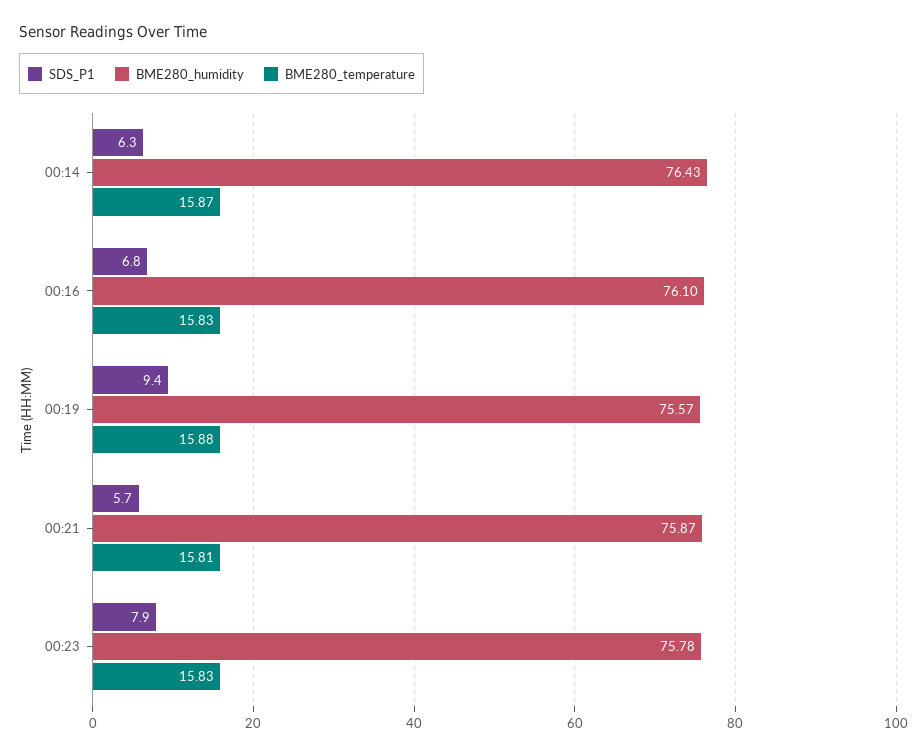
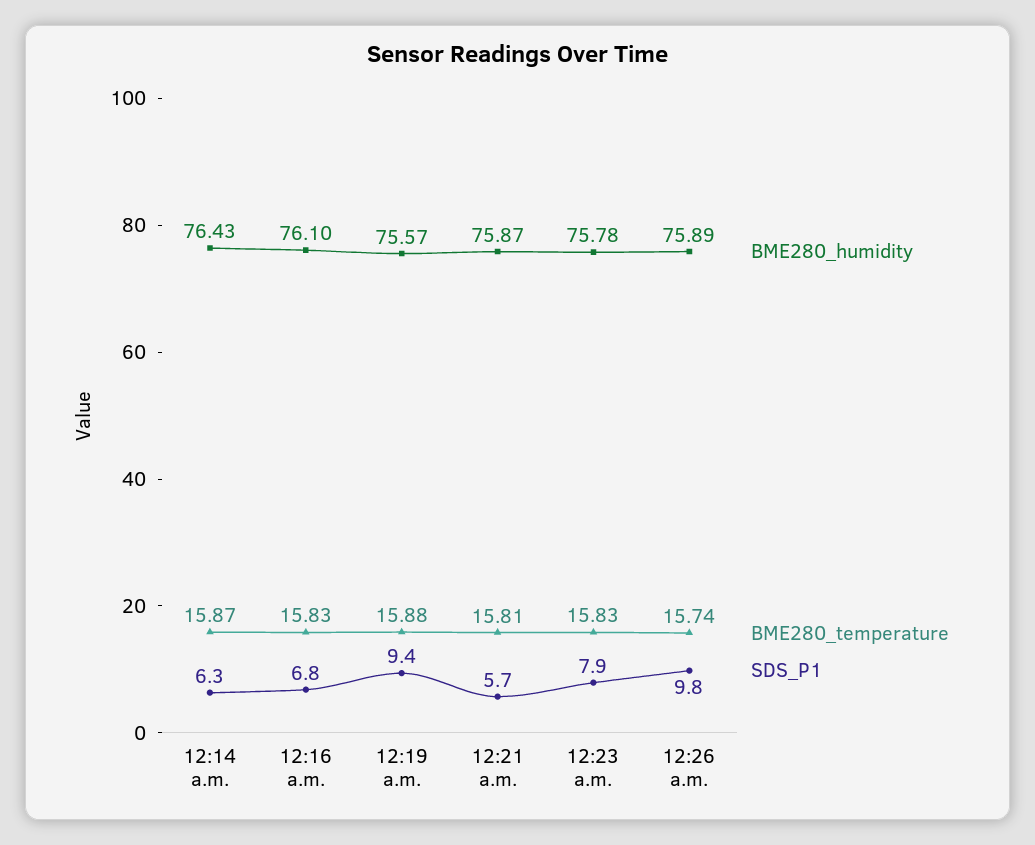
BME280_humidity, 12:26 a.m.: none -> 75.89
BME280_temperature, 12:26 a.m.: none -> 15.74
SDS_P1, 12:26 a.m.: none -> 9.8

